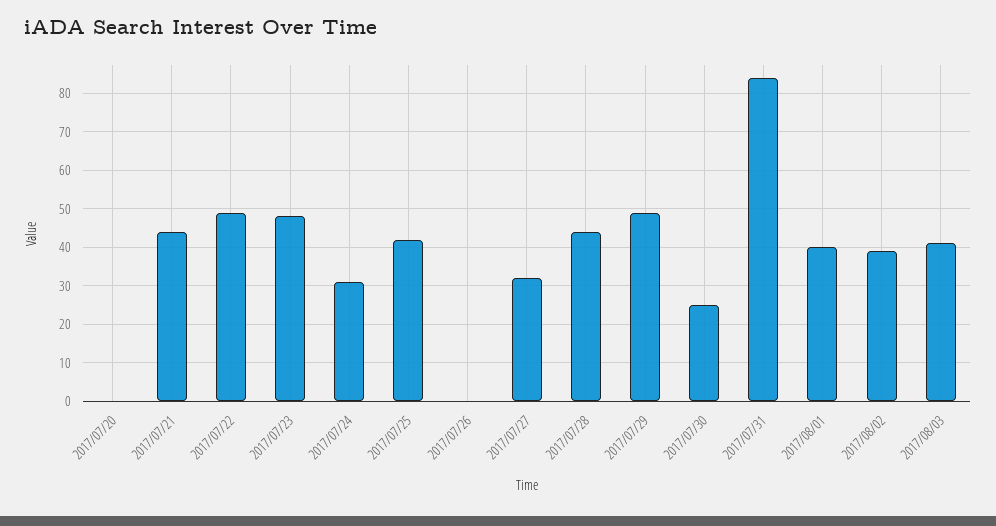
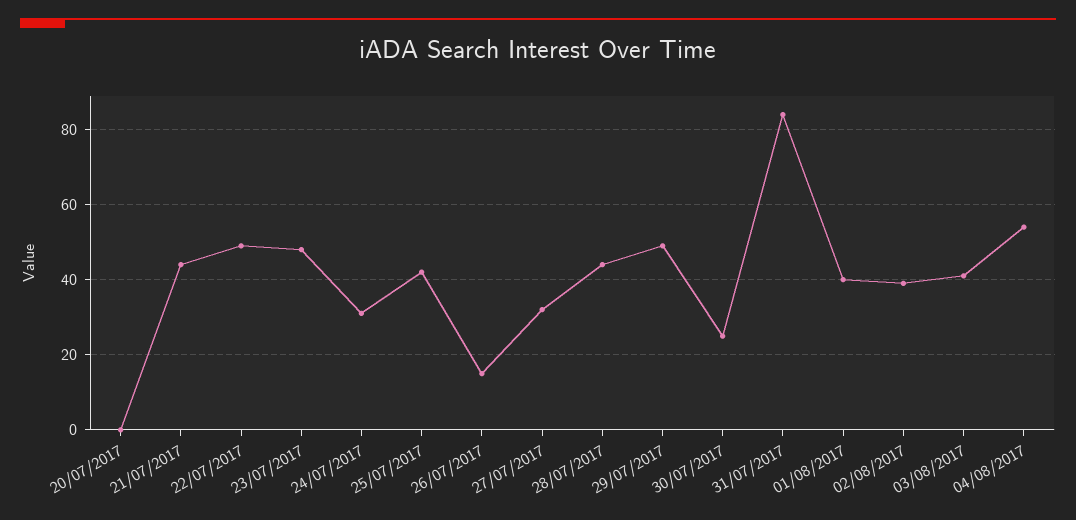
2017/07/26: 0 -> 15
04/08/2017: none -> 55

